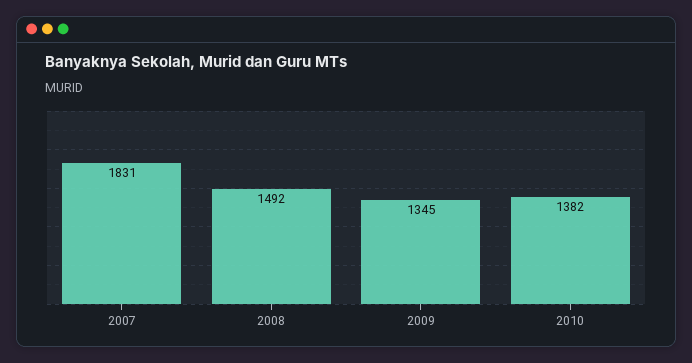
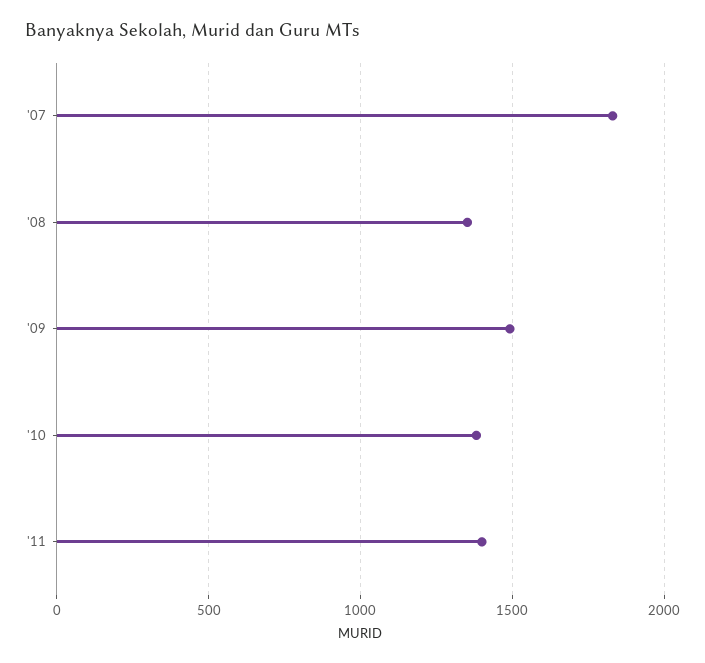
2008: 1492 -> 1350
2009: 1345 -> 1500
'11: none -> 1400

